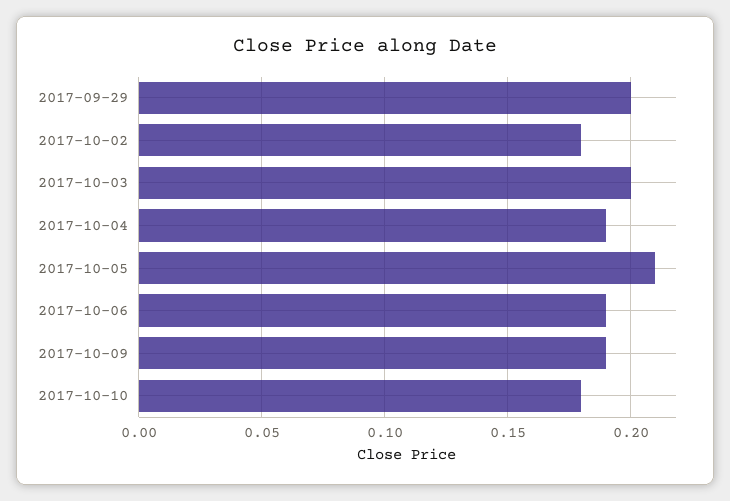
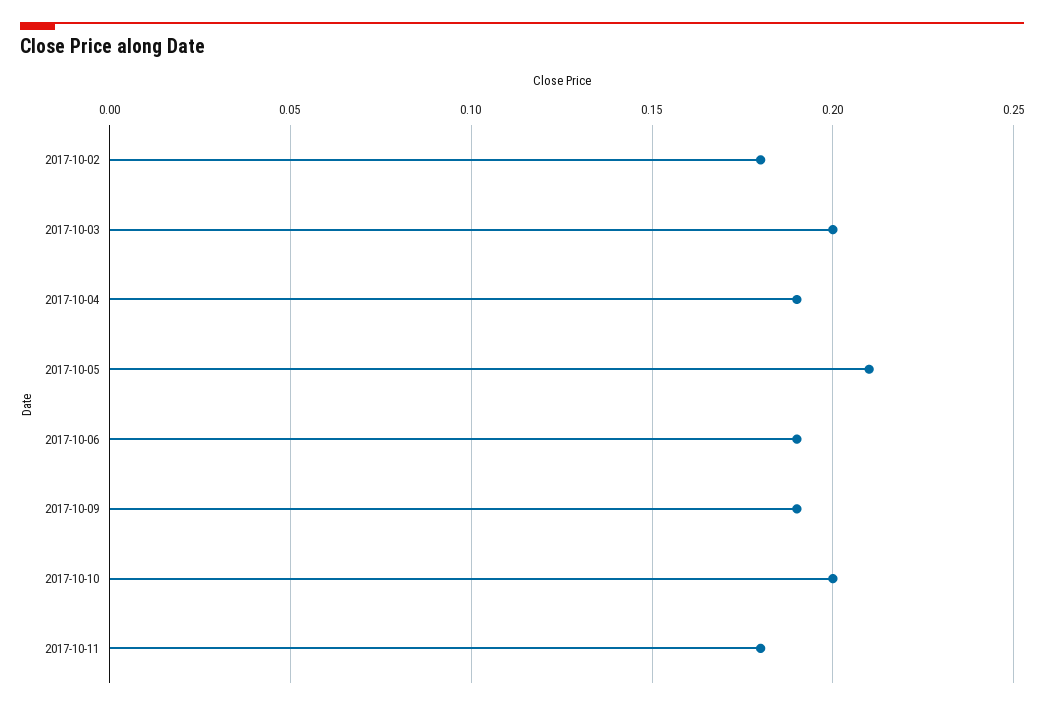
2017-09-29: 0.2 -> none
2017-10-10: 0.18 -> 0.2
2017-10-11: none -> 0.18

